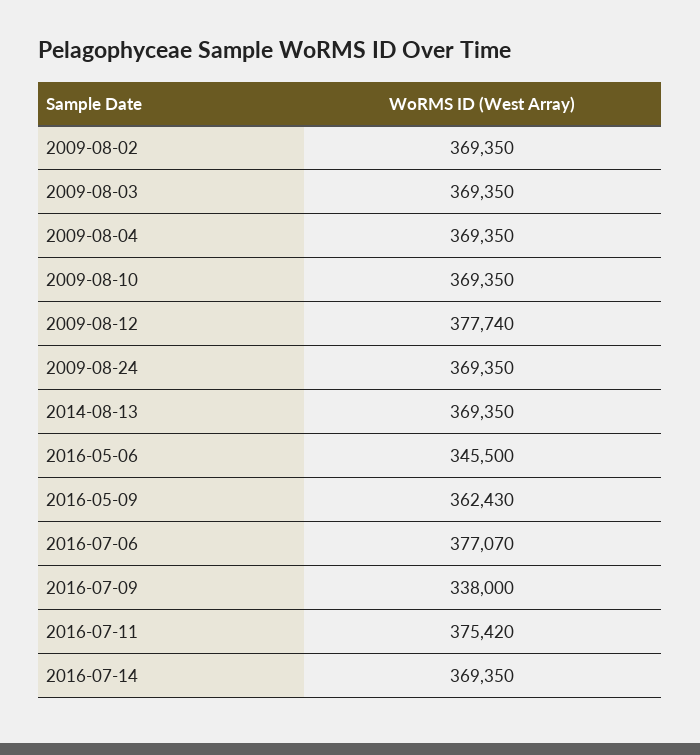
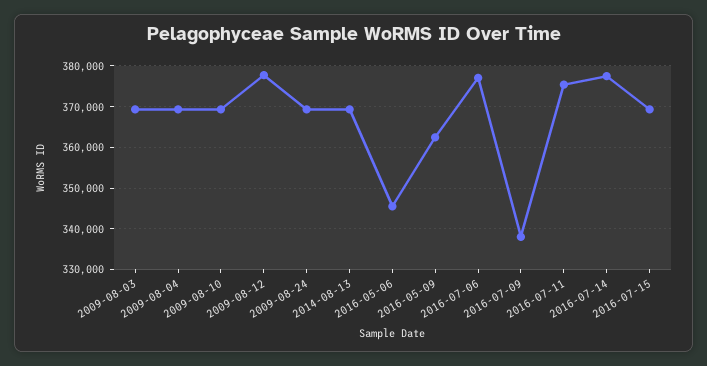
2009-08-02: 369350 -> none
2016-07-14: 369350 -> 378000
2016-07-15: none -> 370000

